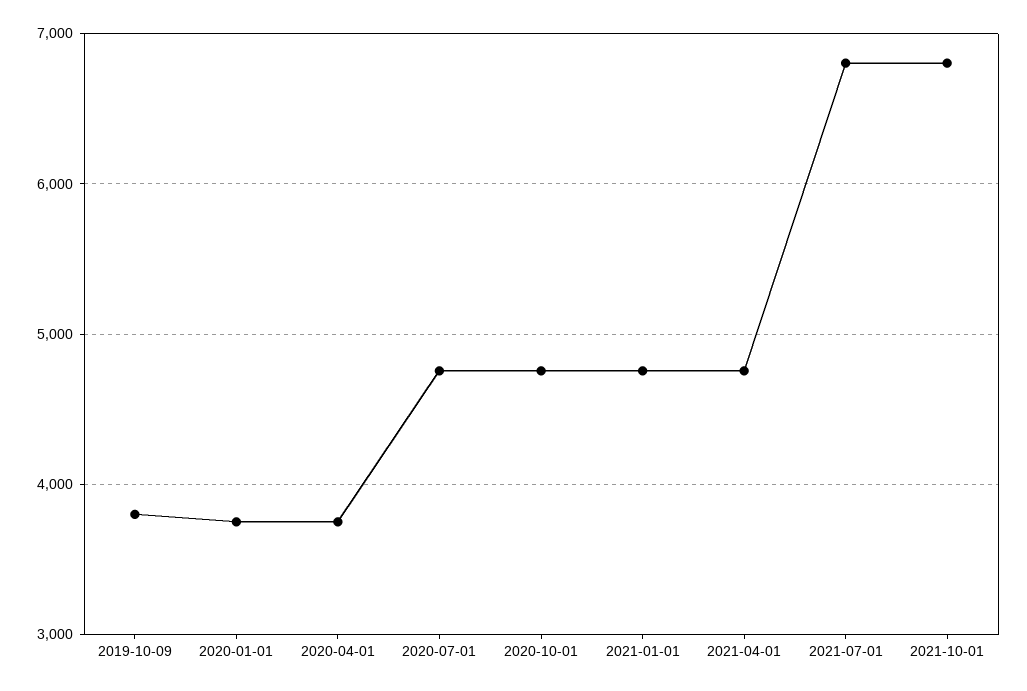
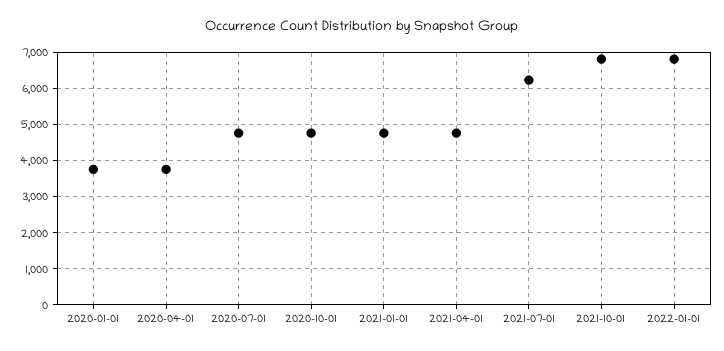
2019-10-09: 3800 -> none
2021-07-01: 6800 -> 6200
2022-01-01: none -> 6800

